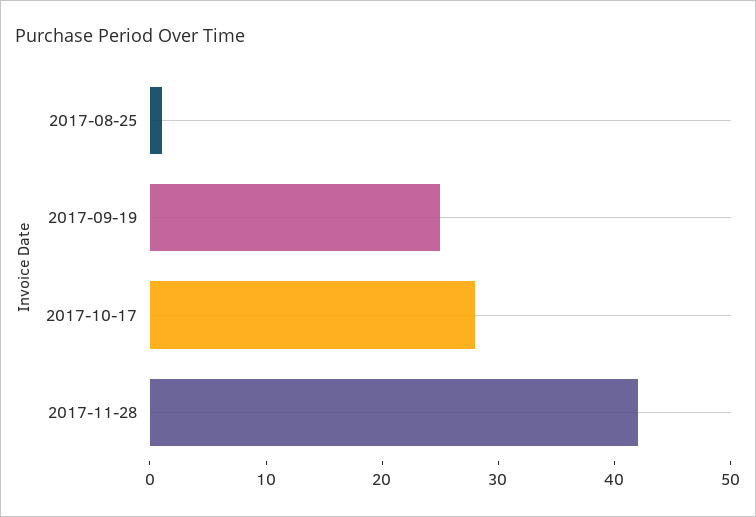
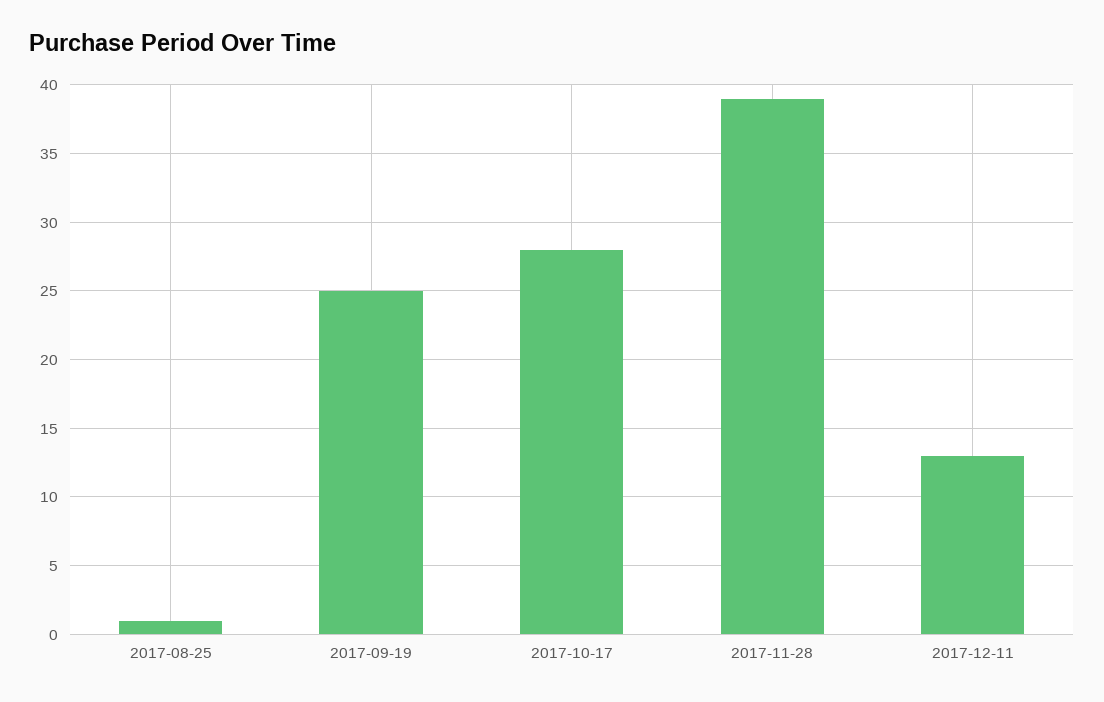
2017-11-28: 42 -> 39
2017-12-11: none -> 13

